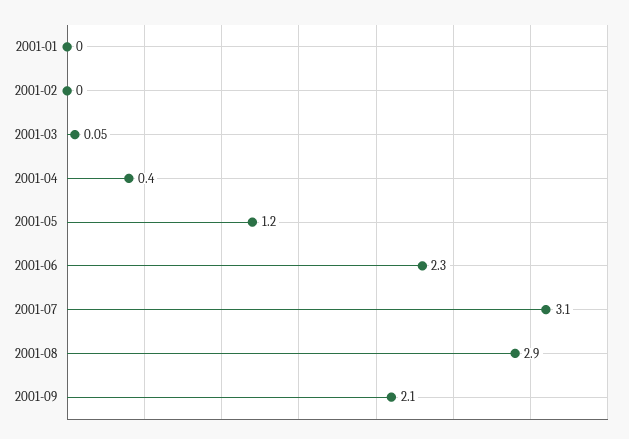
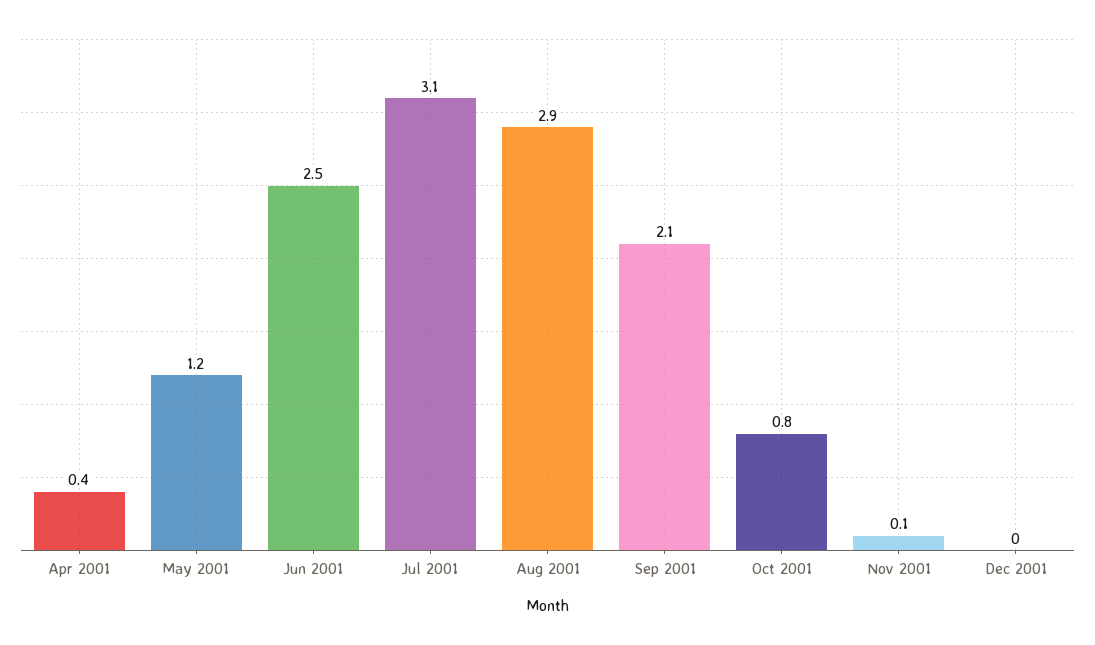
2001-01: 0 -> none
2001-02: 0 -> none
2001-03: 0.05 -> none
2001-06: 2.3 -> 2.5
Oct 2001: none -> 0.8
Nov 2001: none -> 0.1
Dec 2001: none -> 0

